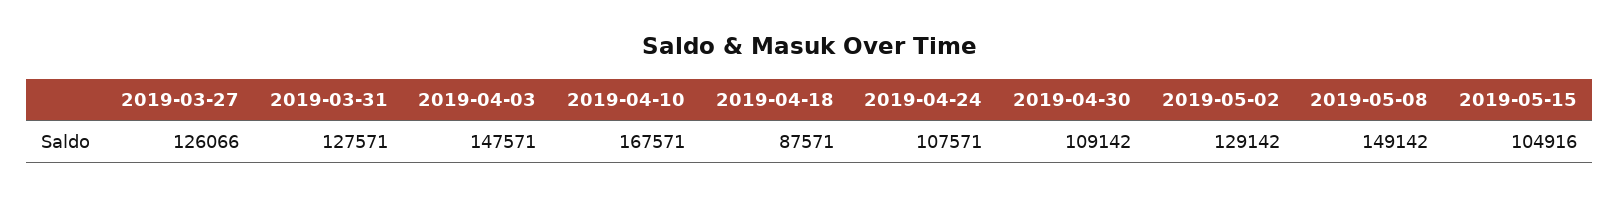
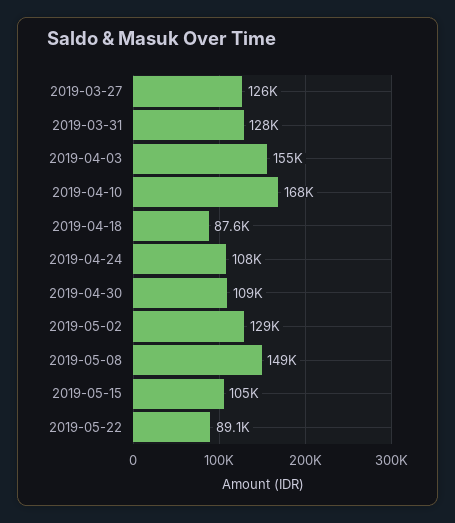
2019-04-03: 147571 -> 155000
2019-05-22: none -> 89100

